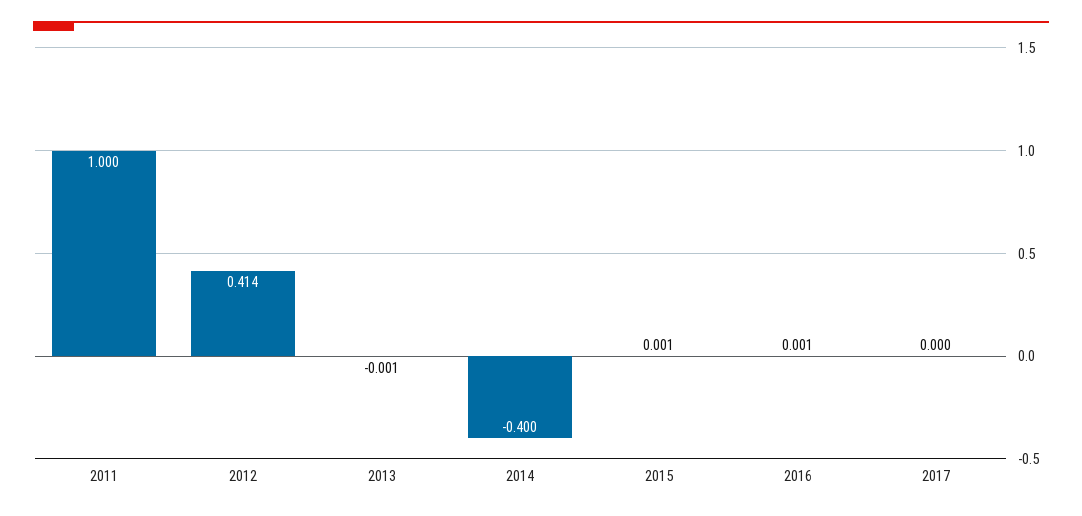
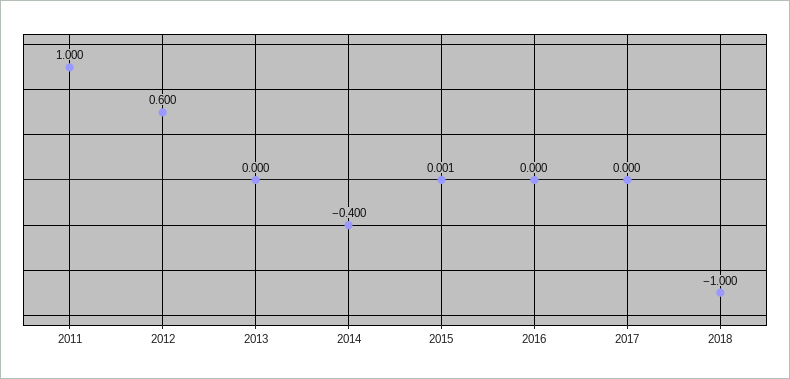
2012: 0.414 -> 0.6
2013: -0.001 -> 0
2016: 0.001 -> 0
2018: none -> -1

